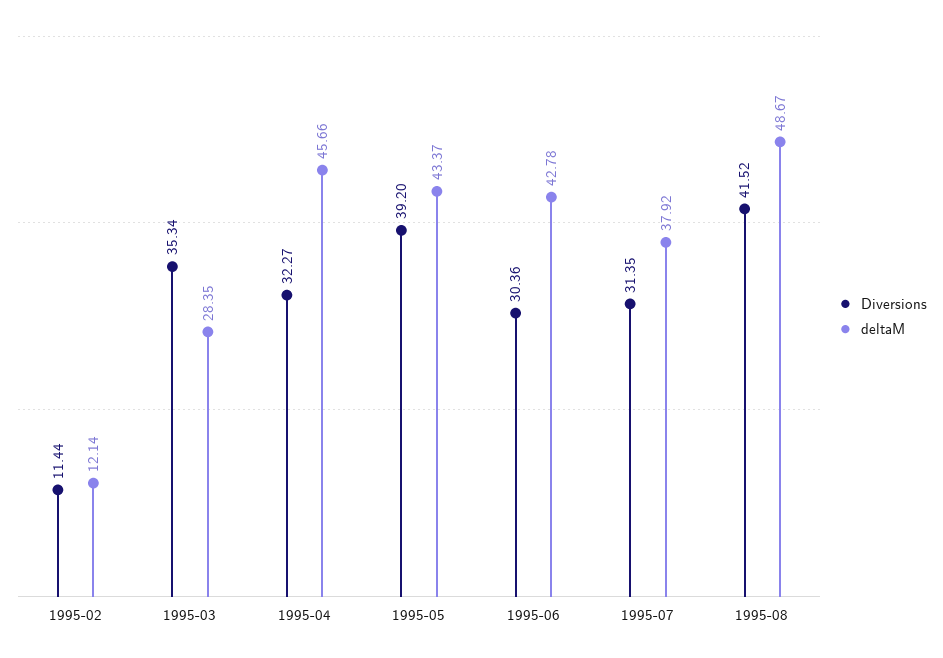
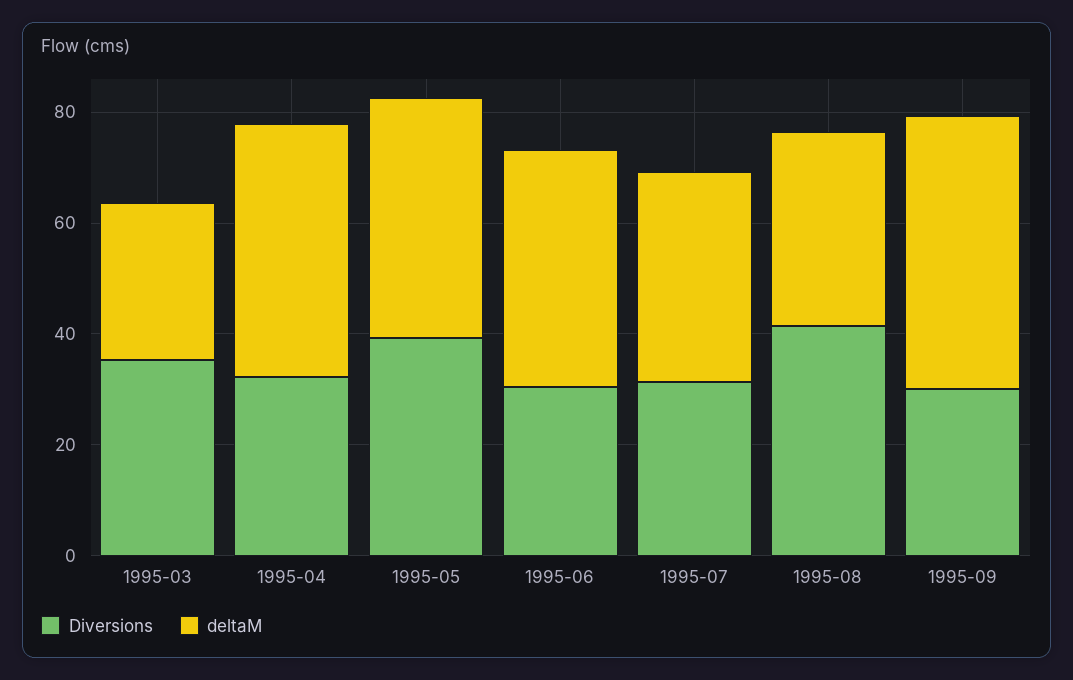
Diversions, 1995-02: 11.44 -> none
deltaM, 1995-02: 12.14 -> none
deltaM, 1995-08: 48.67 -> 35
Diversions, 1995-09: none -> 30
deltaM, 1995-09: none -> 50

